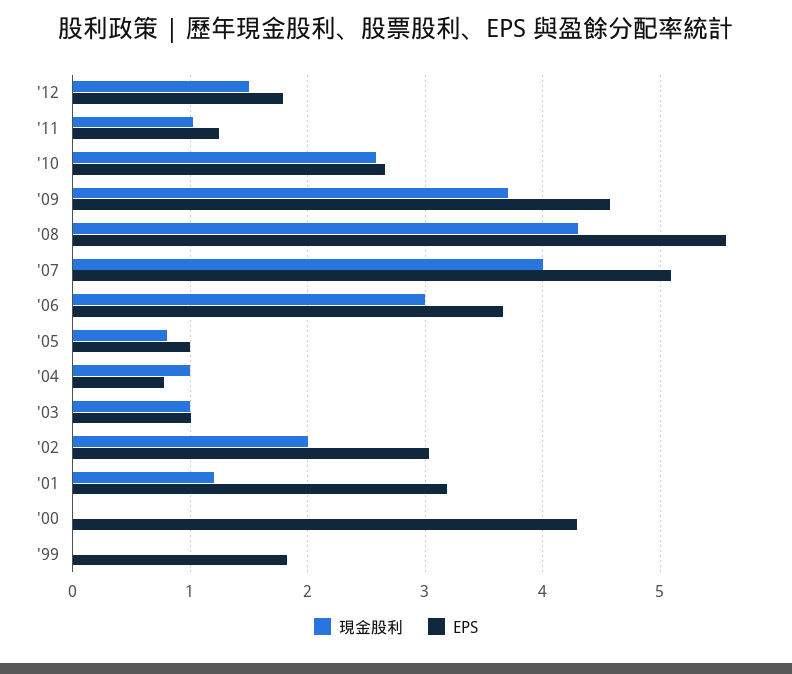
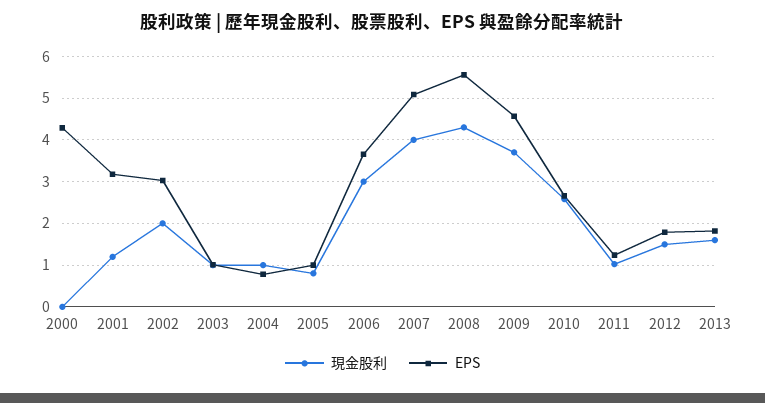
現金股利, '99: 0 -> none
EPS, '99: 1.8 -> none
現金股利, 2013: none -> 1.6
EPS, 2013: none -> 1.8

